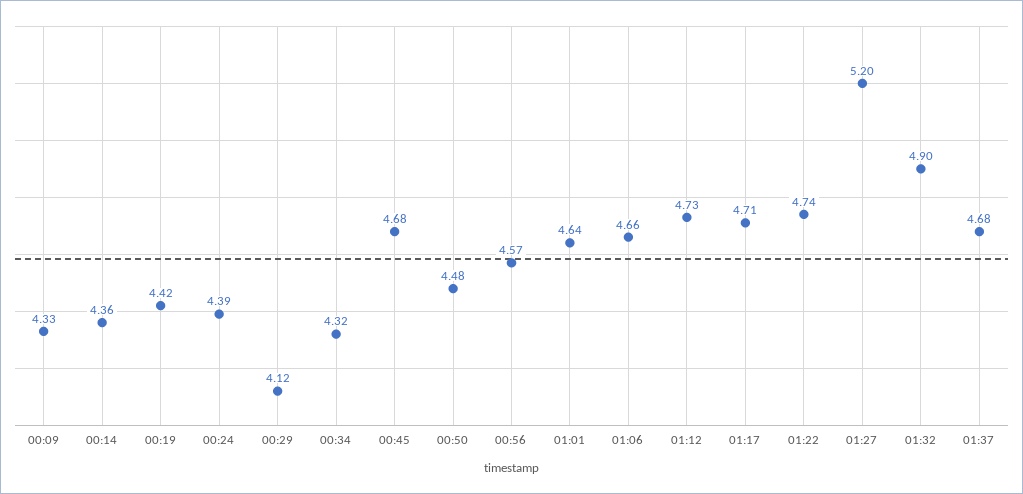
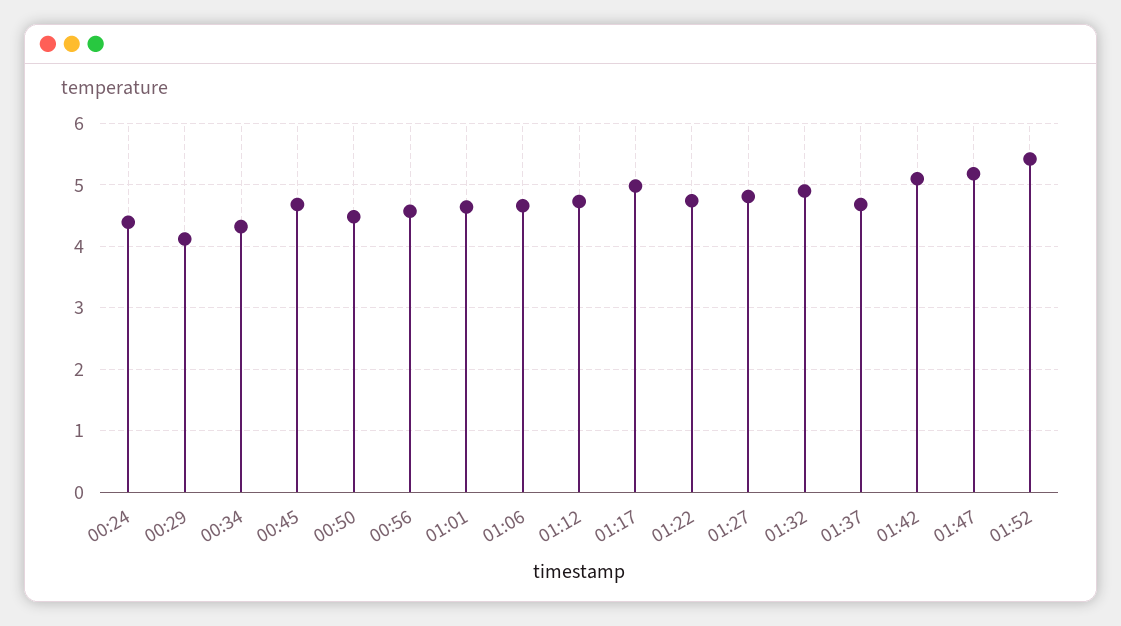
00:09: 4.33 -> none
00:14: 4.36 -> none
00:19: 4.42 -> none
01:17: 4.71 -> 5
01:27: 5.2 -> 4.8
01:42: none -> 5.1
01:47: none -> 5.2
01:52: none -> 5.4

